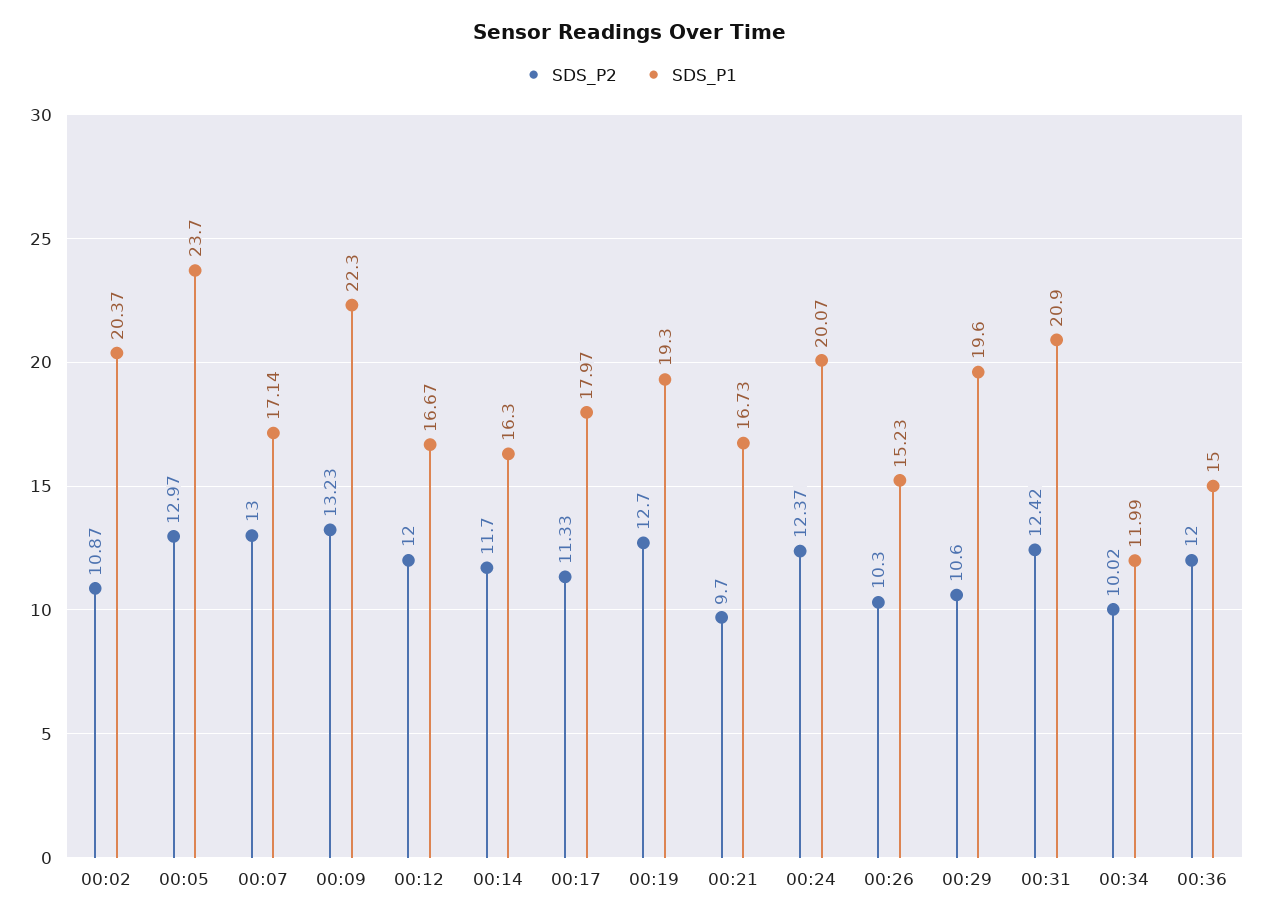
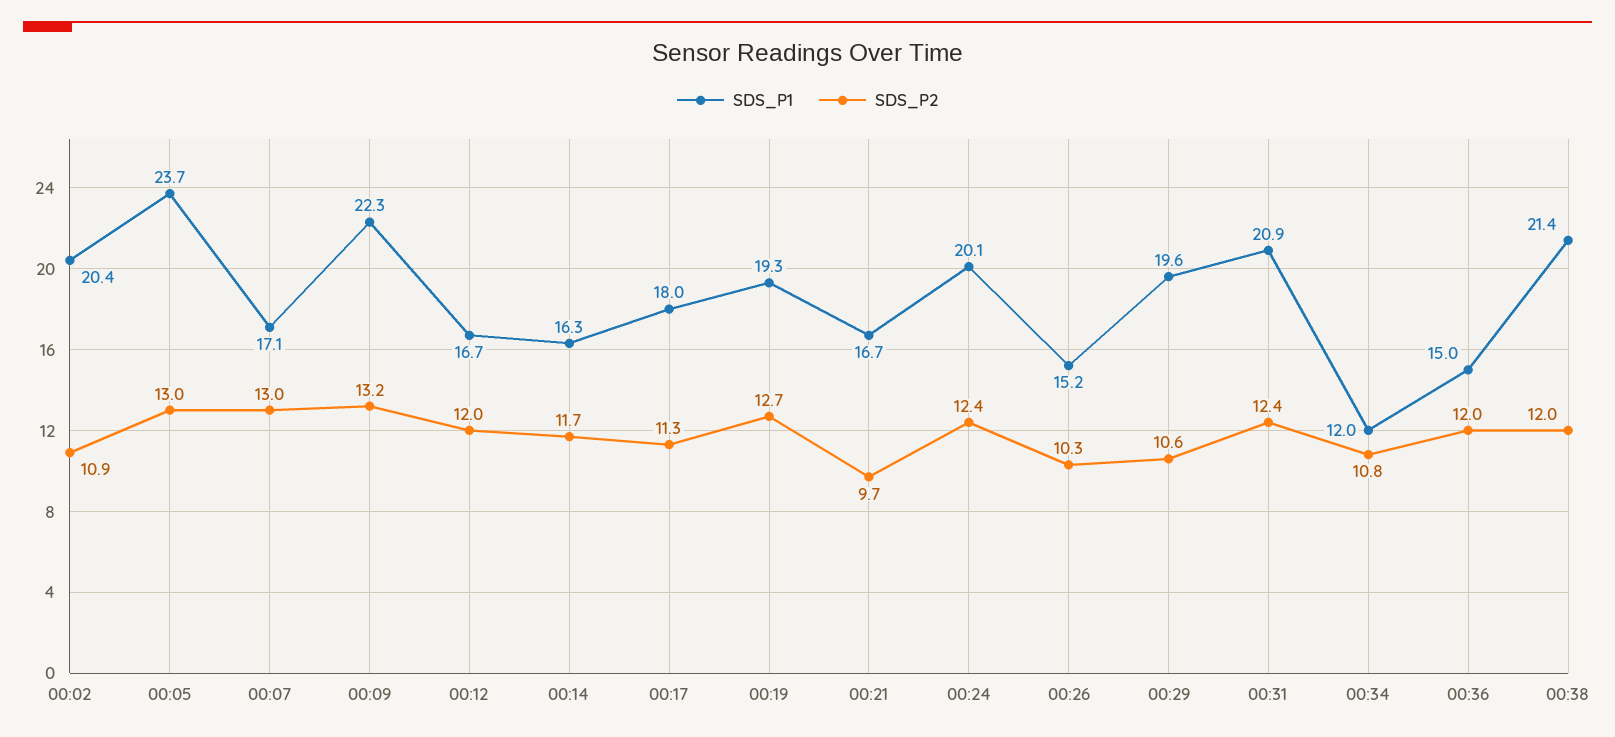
SDS_P2, 00:34: 10.02 -> 10.8
SDS_P1, 00:38: none -> 21.4
SDS_P2, 00:38: none -> 12

